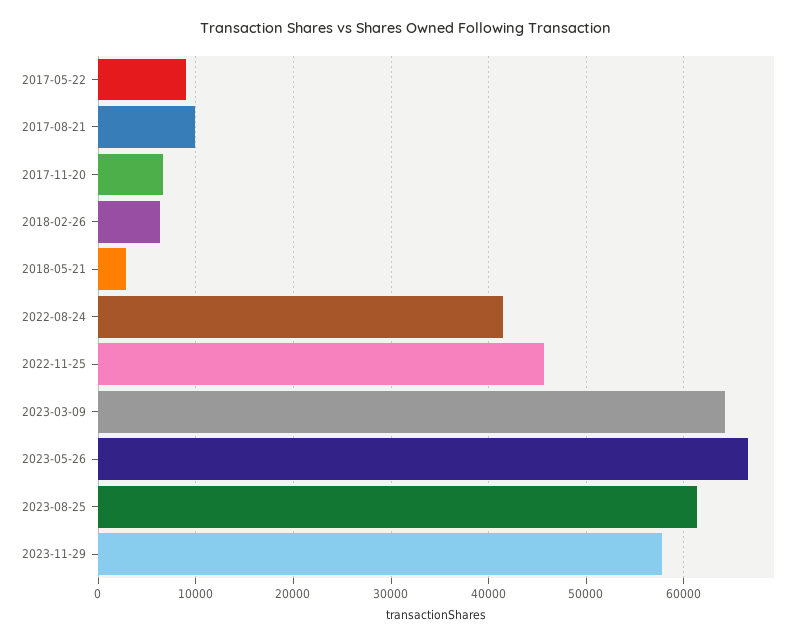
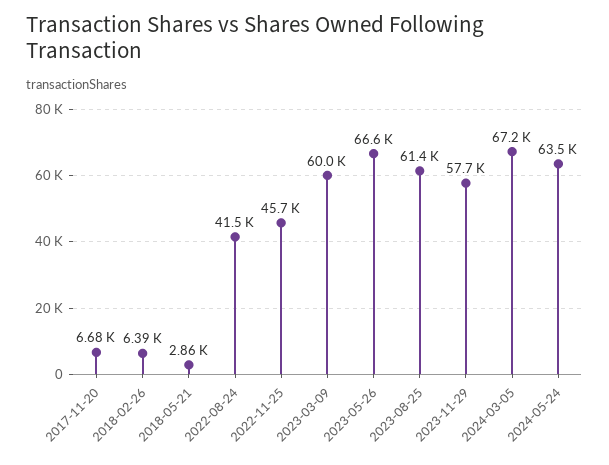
2017-05-22: 9000 -> none
2017-08-21: 10000 -> none
2023-03-09: 64000 -> 60000
2024-03-05: none -> 67200
2024-05-24: none -> 63500

